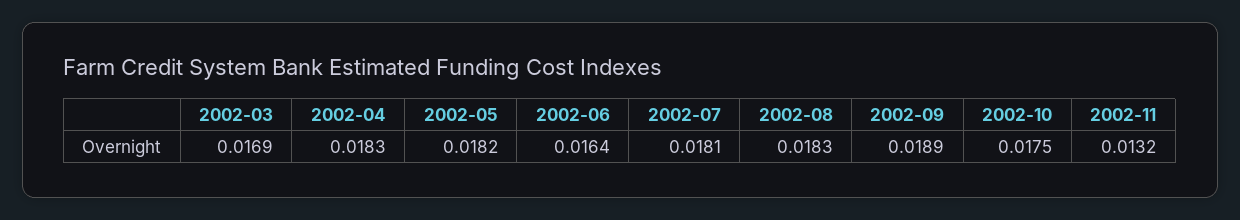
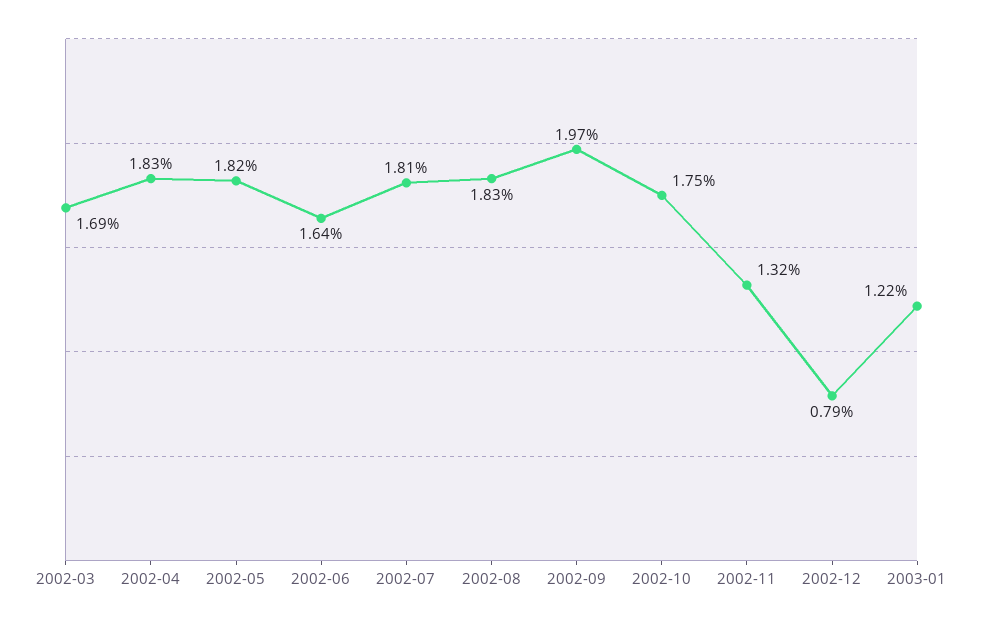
2002-09: 0.0189 -> 0.0197
2002-12: none -> 0.0079
2003-01: none -> 0.0122

